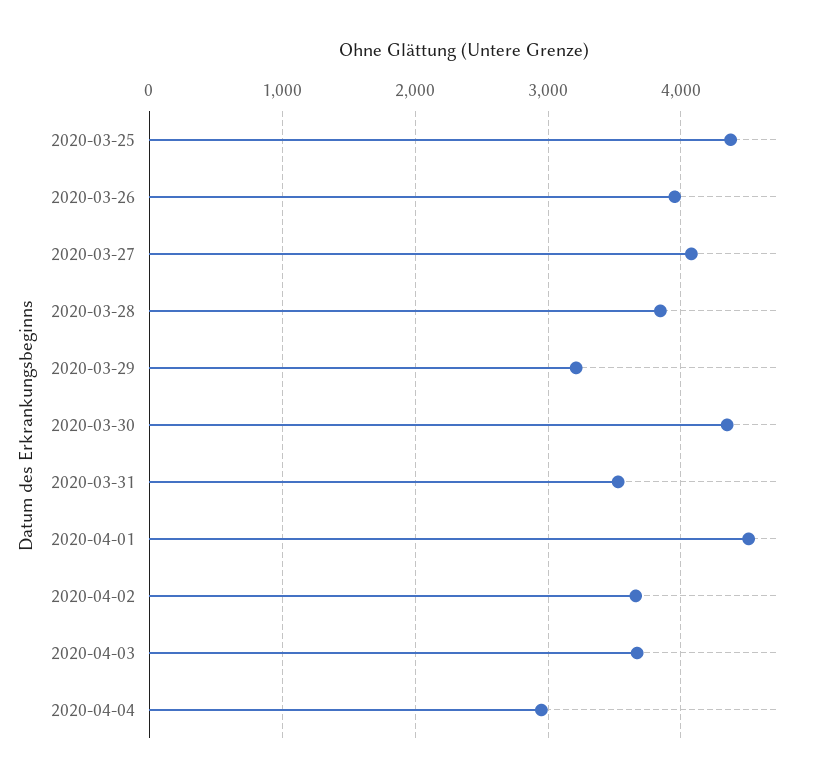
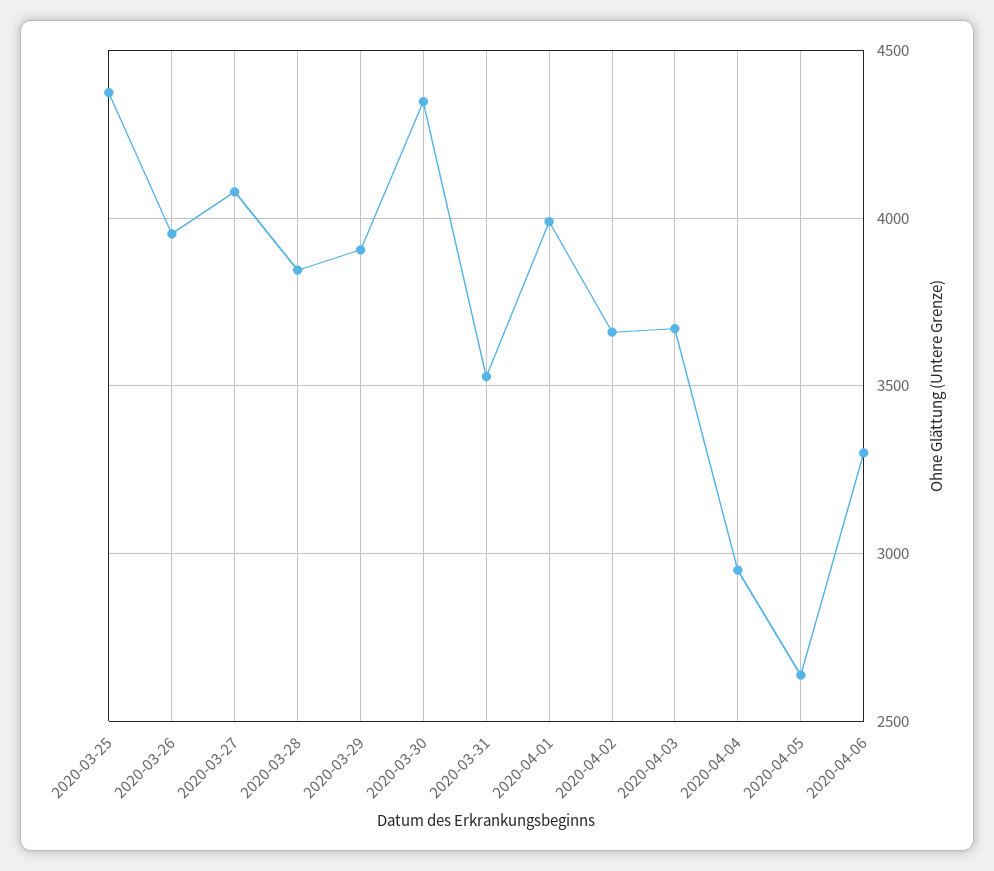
2020-03-29: 3200 -> 3900
2020-04-01: 4500 -> 4000
2020-04-05: none -> 2650
2020-04-06: none -> 3300

